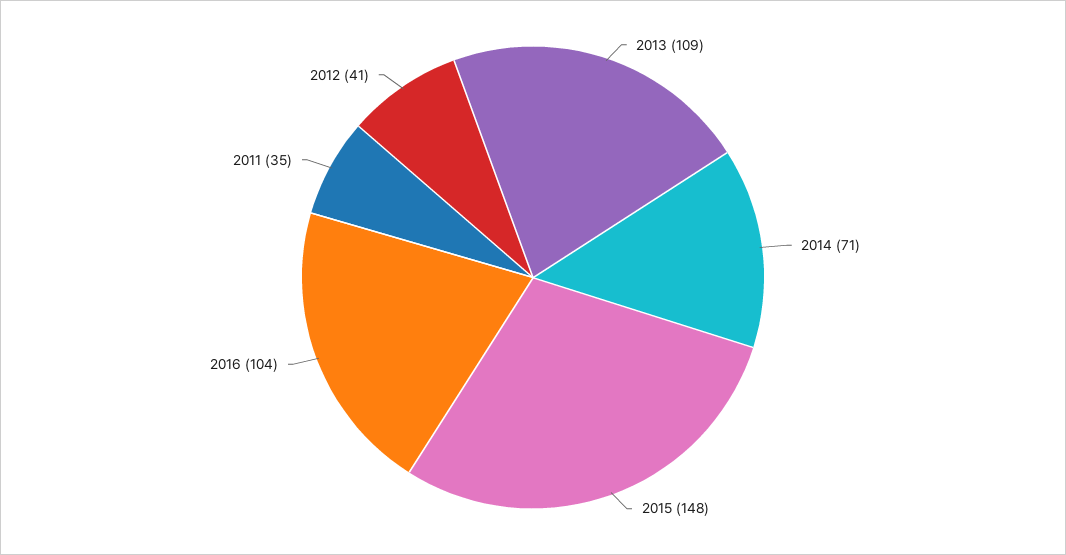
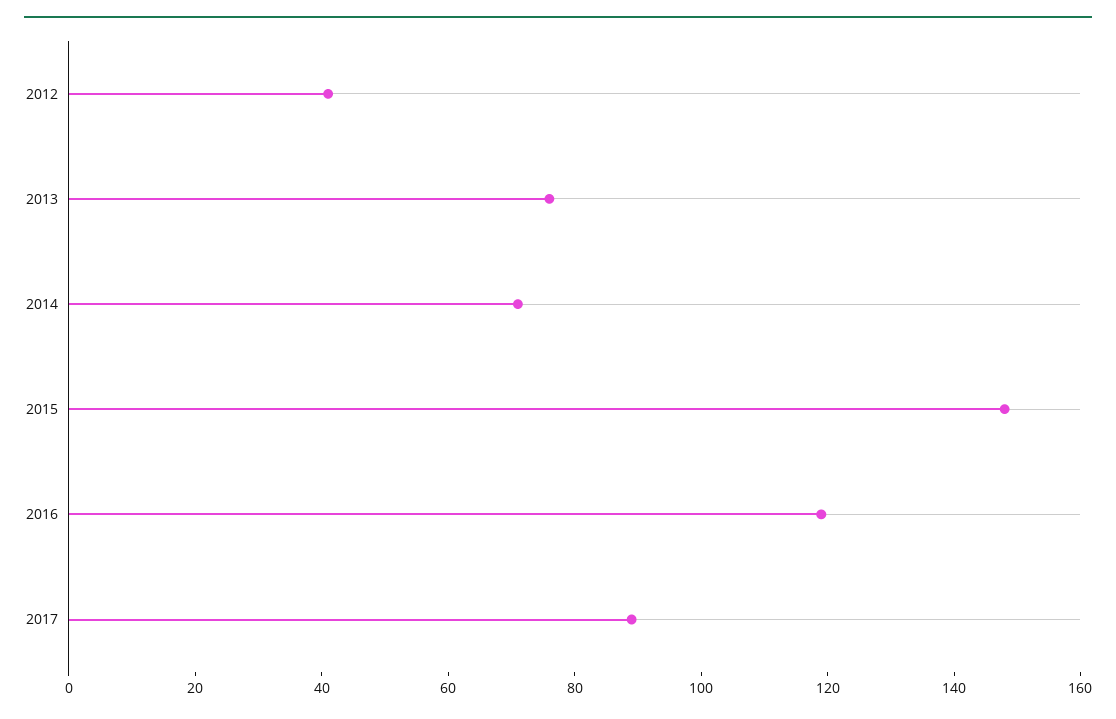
2013: 109 -> 75
2016: 104 -> 120
2011: 35 -> none
2017: none -> 90

